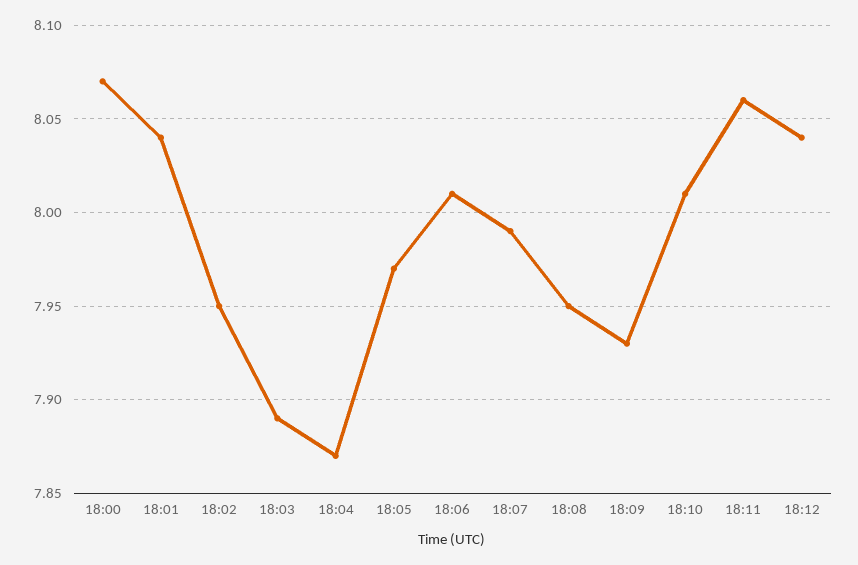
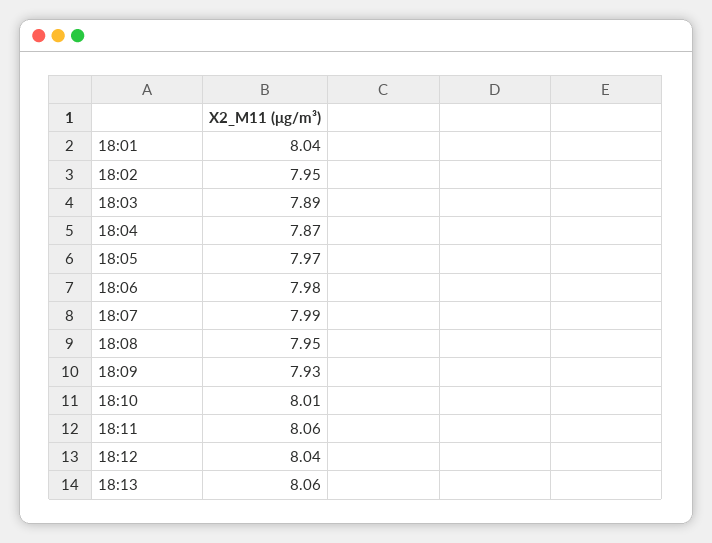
18:00: 8.07 -> none
18:06: 8.01 -> 7.98
18:13: none -> 8.06

